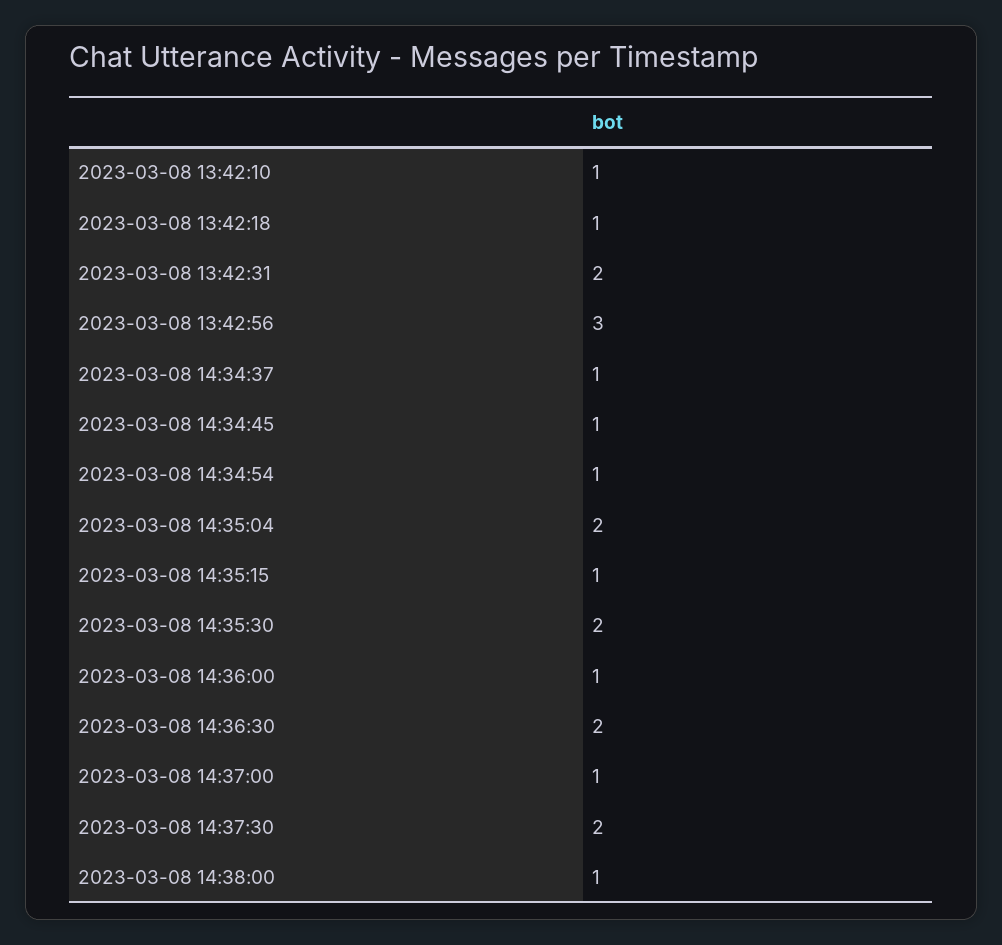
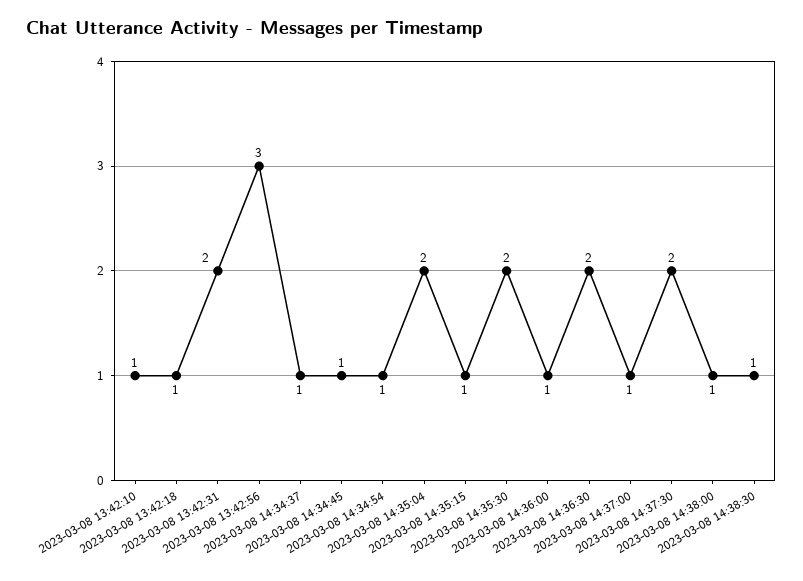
2023-03-08 14:38:30: none -> 1

